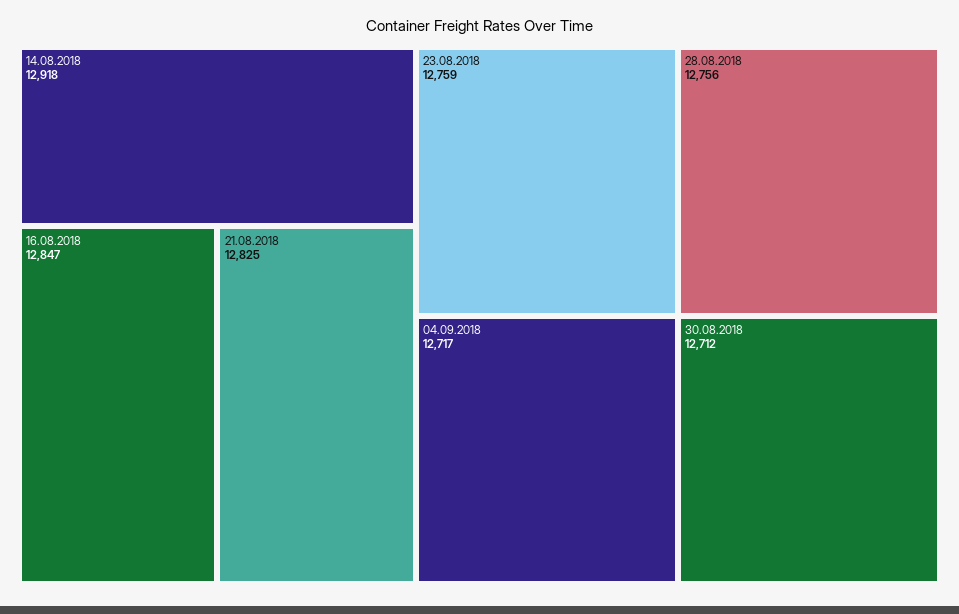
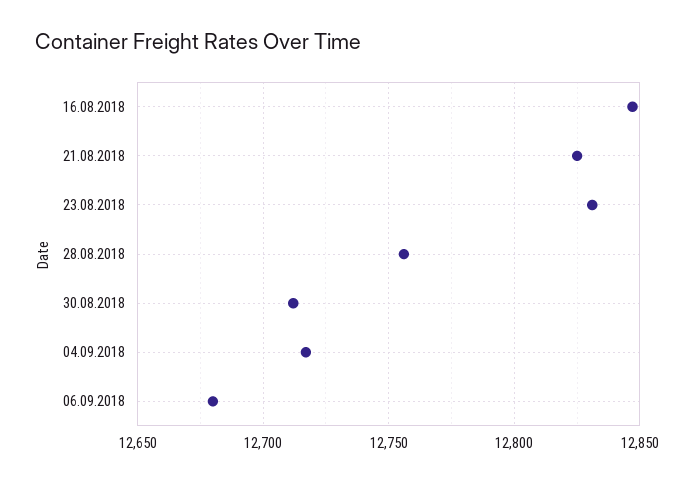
14.08.2018: 12918 -> none
23.08.2018: 12759 -> 12830
06.09.2018: none -> 12680

